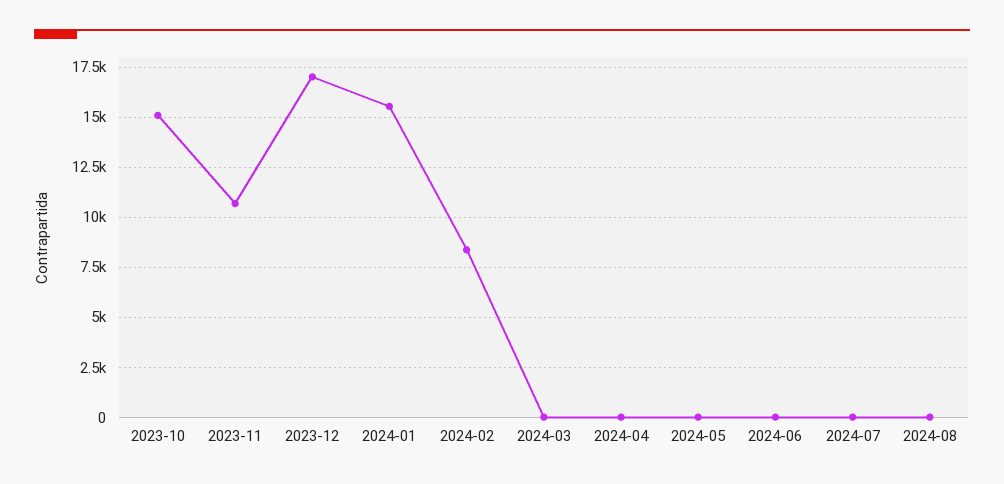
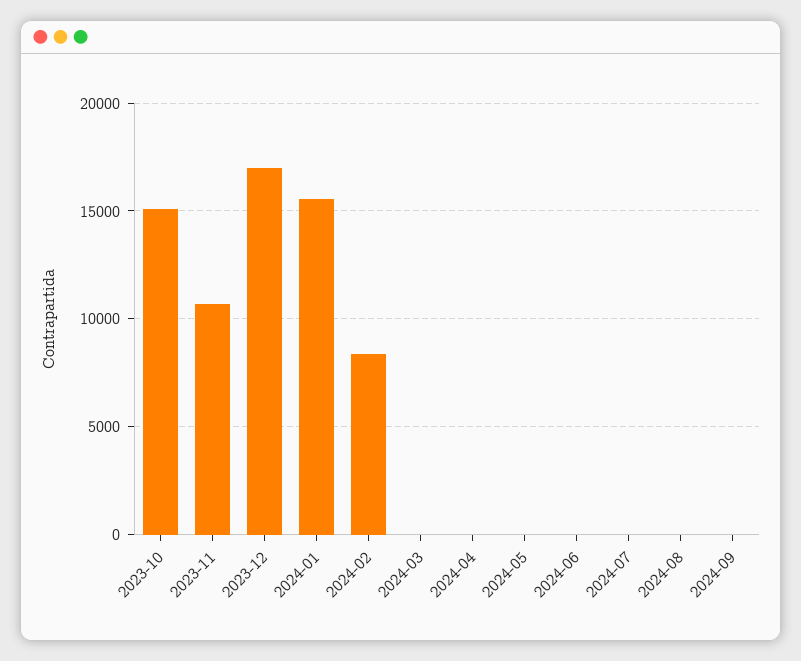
2024-09: none -> 0

